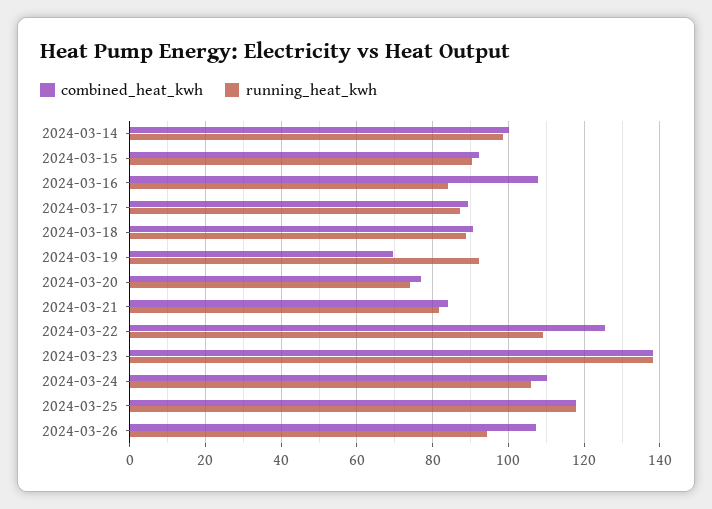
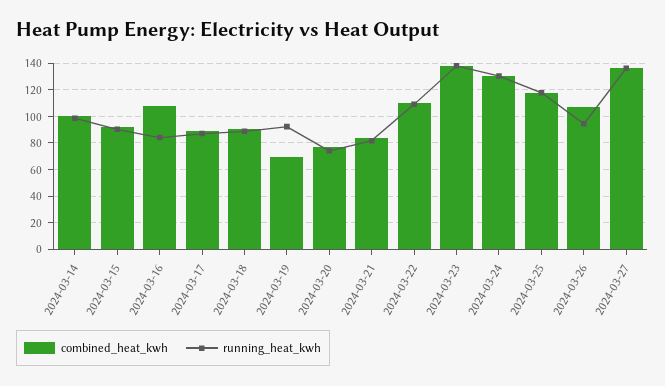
combined_heat_kwh, 2024-03-22: 126 -> 110
combined_heat_kwh, 2024-03-24: 110 -> 130
running_heat_kwh, 2024-03-24: 106 -> 130
combined_heat_kwh, 2024-03-27: none -> 135
running_heat_kwh, 2024-03-27: none -> 135

